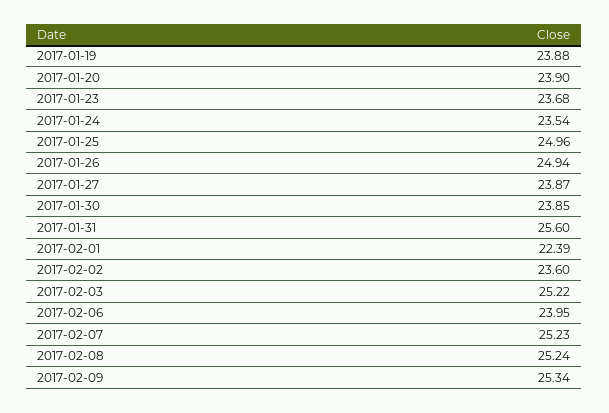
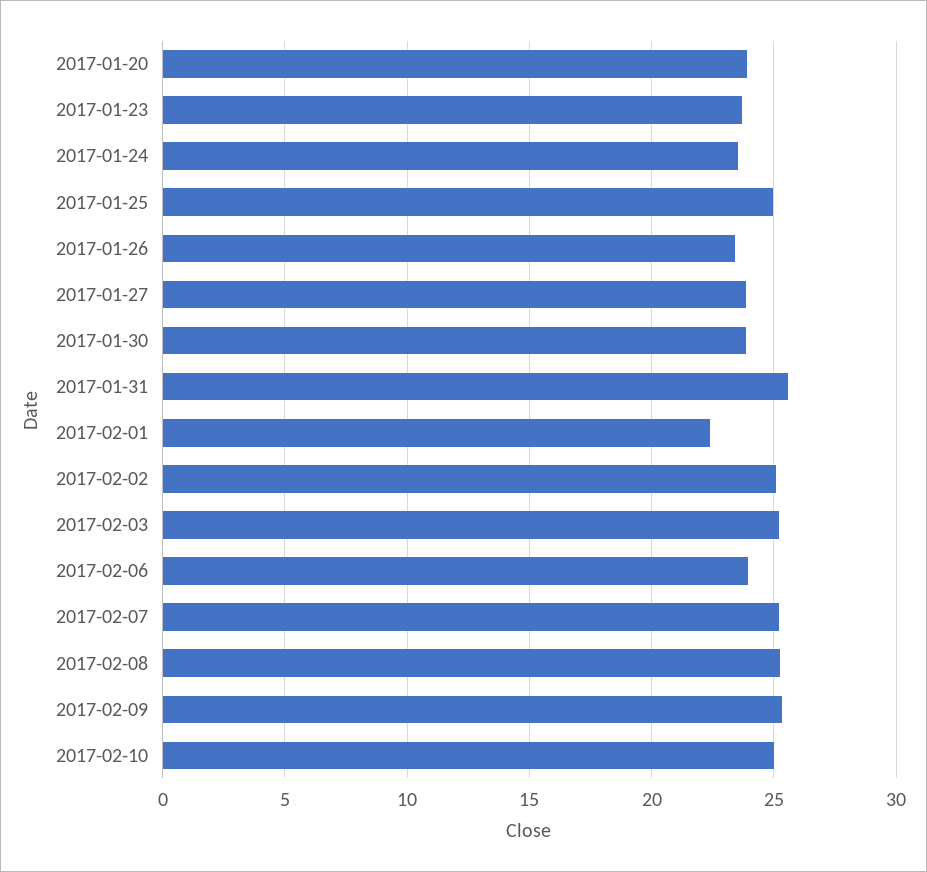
2017-01-19: 23.88 -> none
2017-01-26: 24.94 -> 23.5
2017-02-02: 23.6 -> 25
2017-02-10: none -> 25

